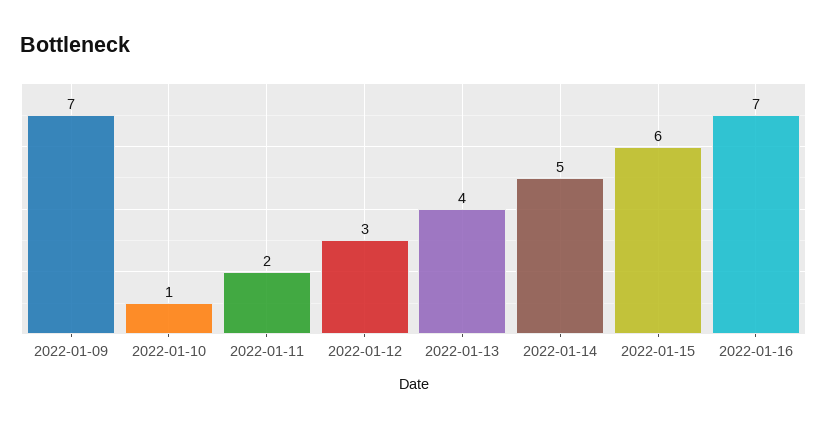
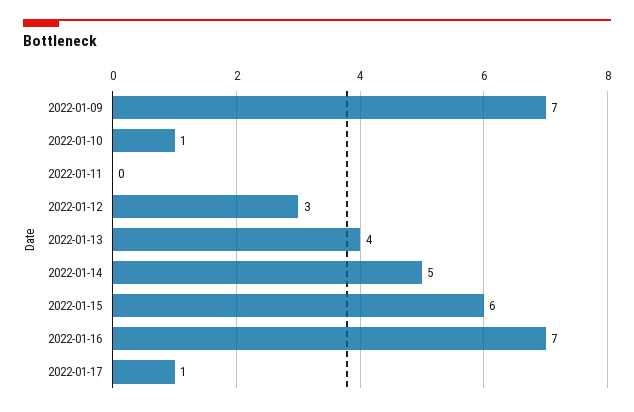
2022-01-11: 2 -> 0
2022-01-17: none -> 1

